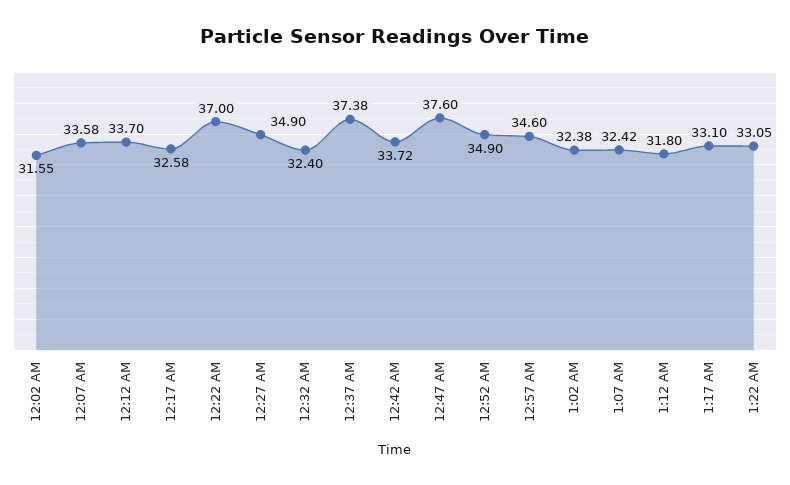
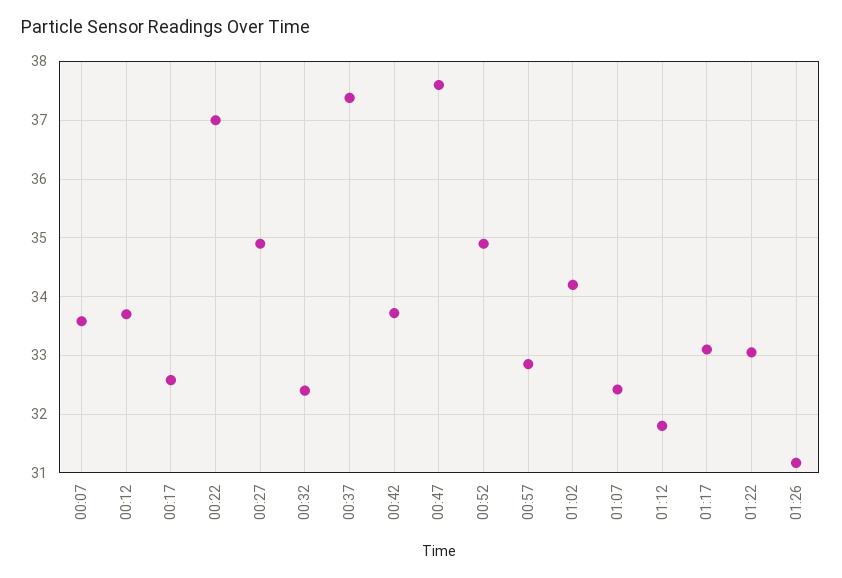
12:02 AM: 31.55 -> none
12:57 AM: 34.6 -> 32.8
1:02 AM: 32.38 -> 34.2
01:26: none -> 31.2

